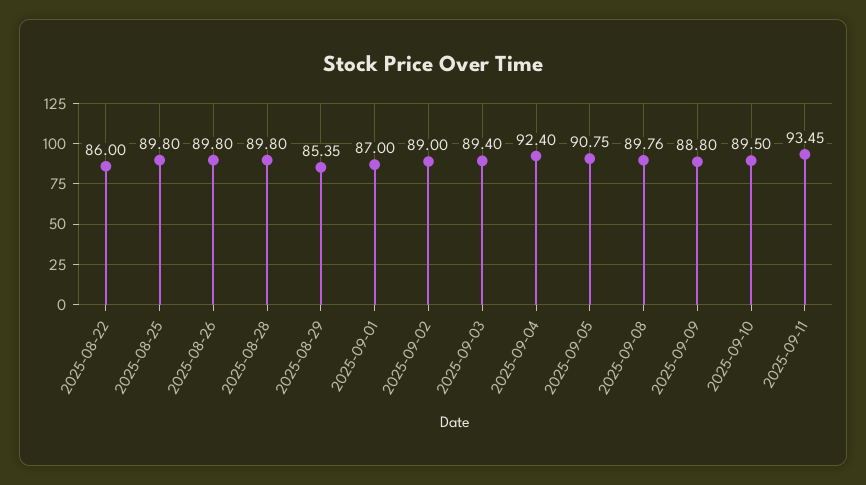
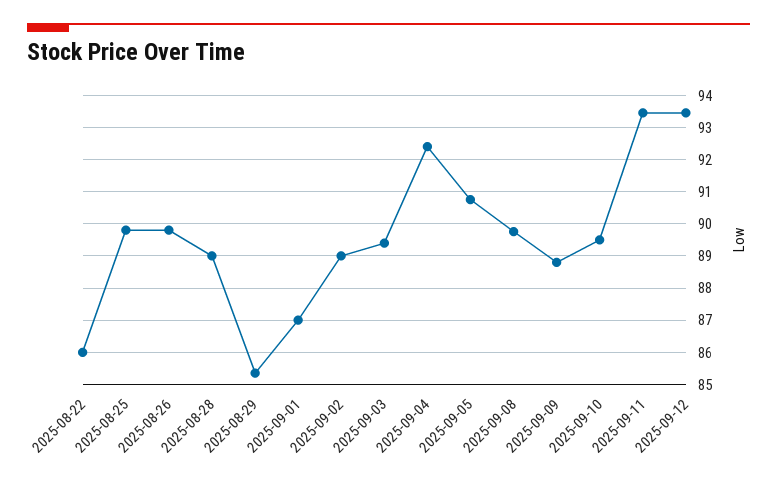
2025-08-28: 89.8 -> 89
2025-09-12: none -> 93.4

